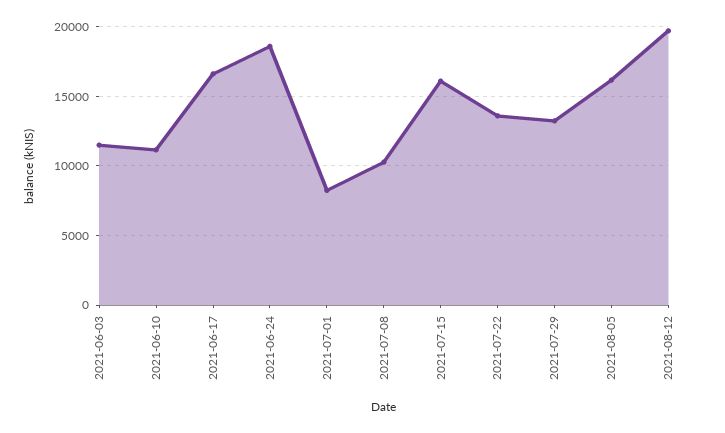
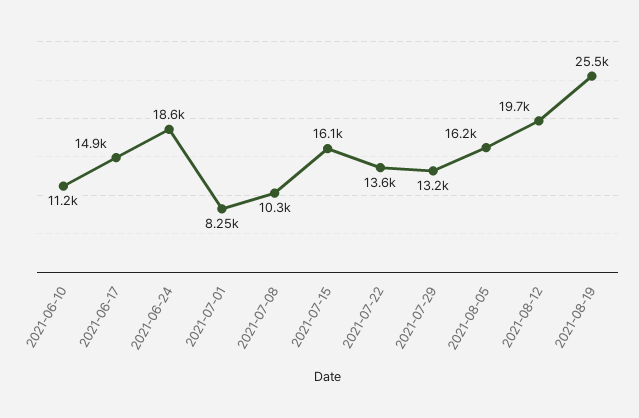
2021-06-03: 11500 -> none
2021-06-17: 16500 -> 14900
2021-08-19: none -> 25500

